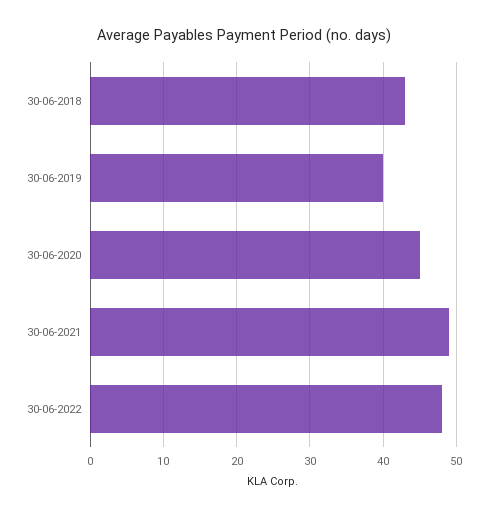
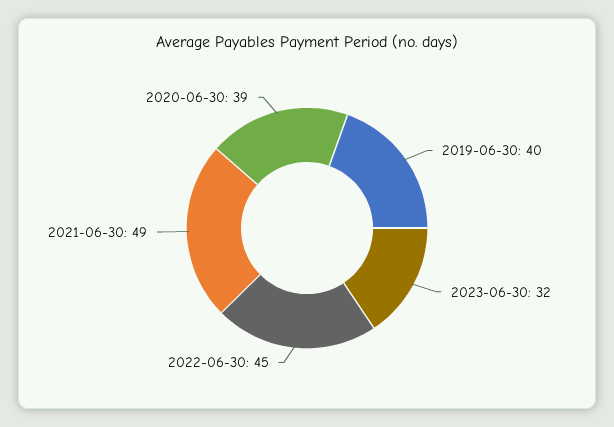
30-06-2018: 43 -> none
30-06-2020: 45 -> 39
30-06-2022: 48 -> 45
2023-06-30: none -> 32

